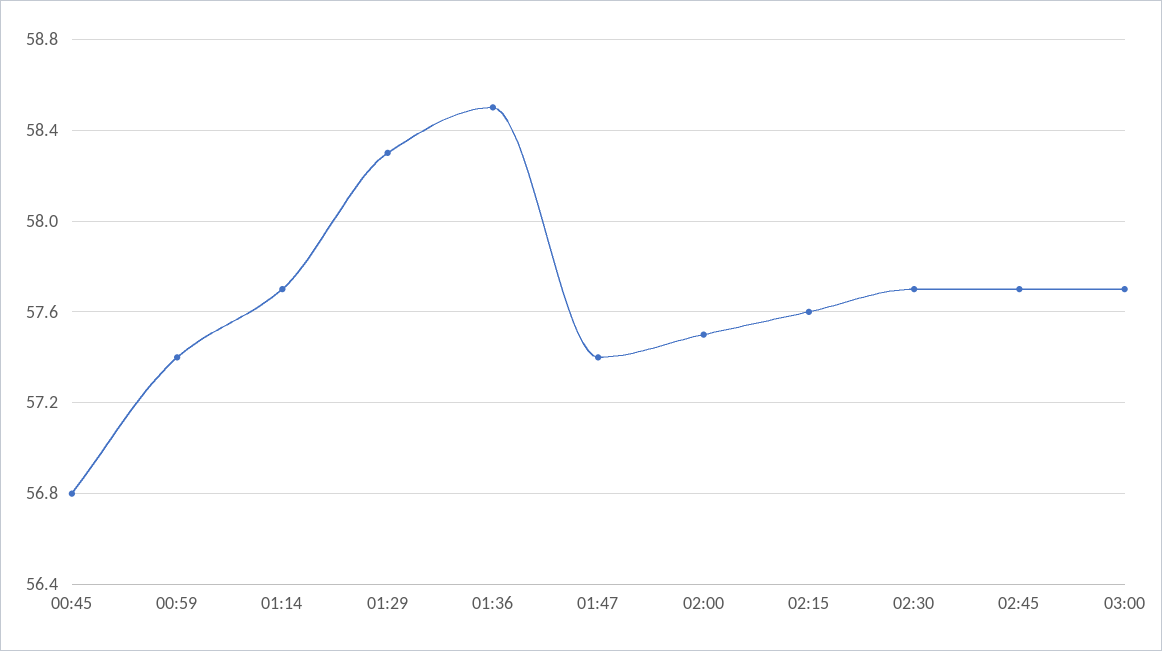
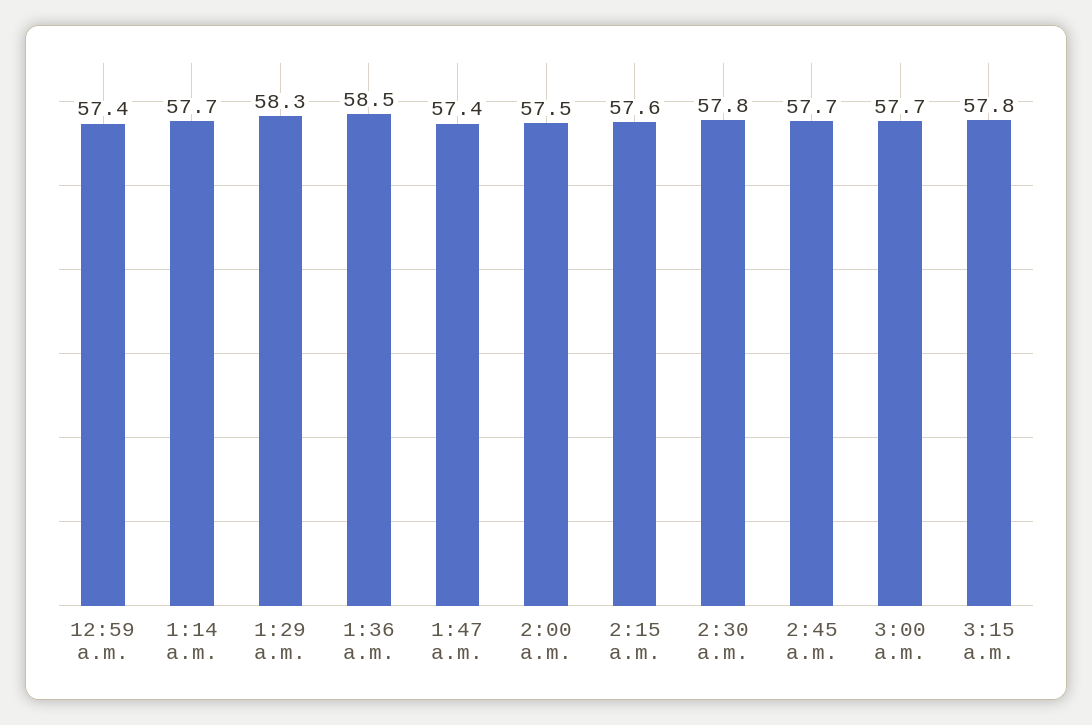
00:45: 56.8 -> none
02:30: 57.7 -> 57.8
3:15 a.m.: none -> 57.8

